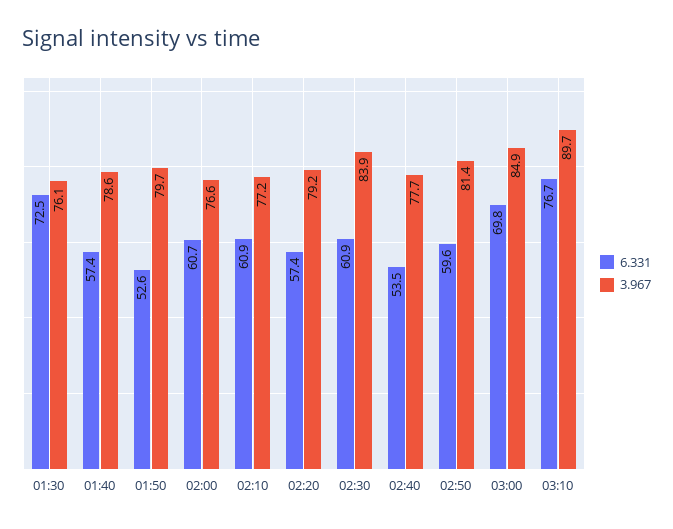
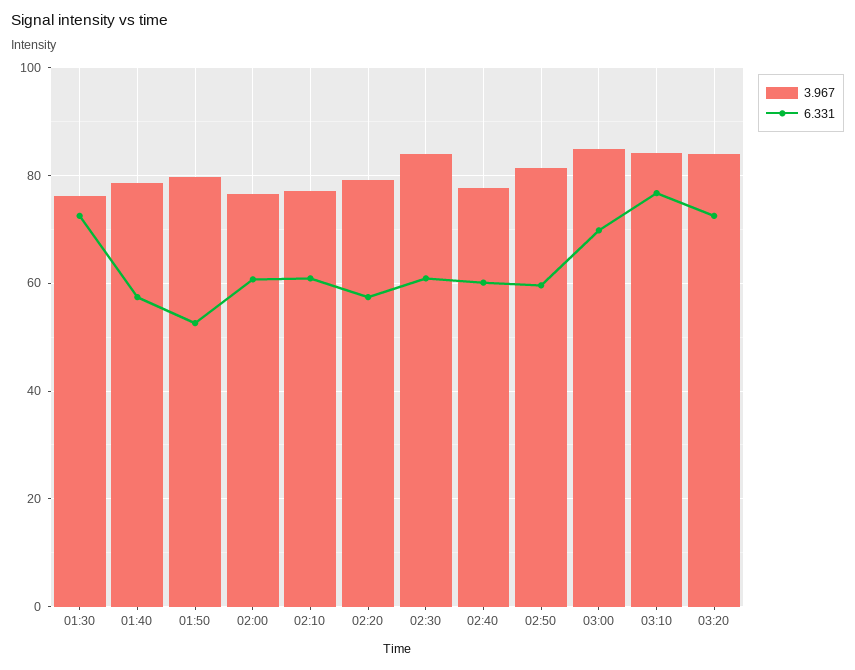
6.331, 02:40: 53.5 -> 60
3.967, 03:10: 89.7 -> 84
3.967, 03:20: none -> 84
6.331, 03:20: none -> 72

